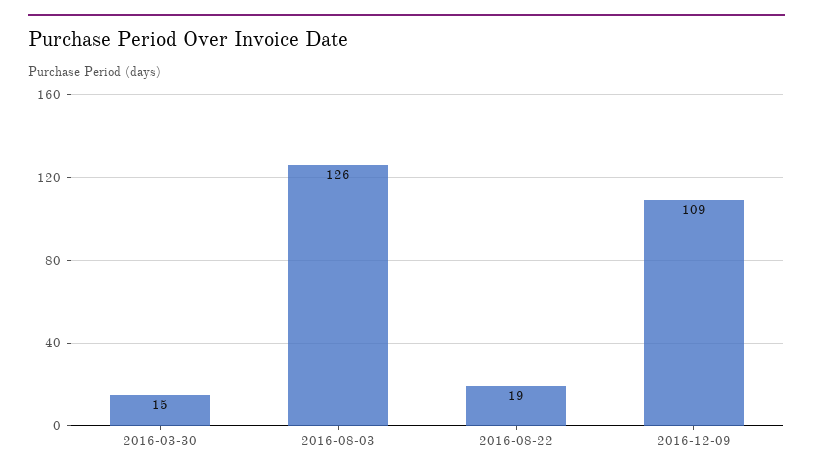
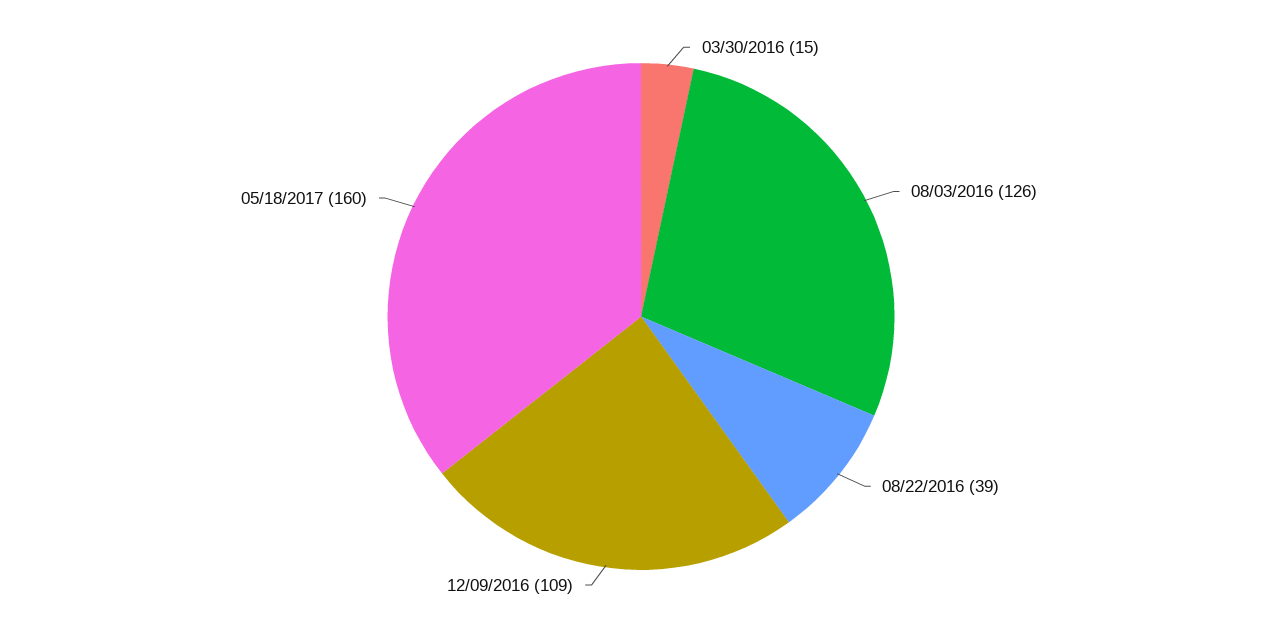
2016-08-22: 19 -> 39
05/18/2017: none -> 160

